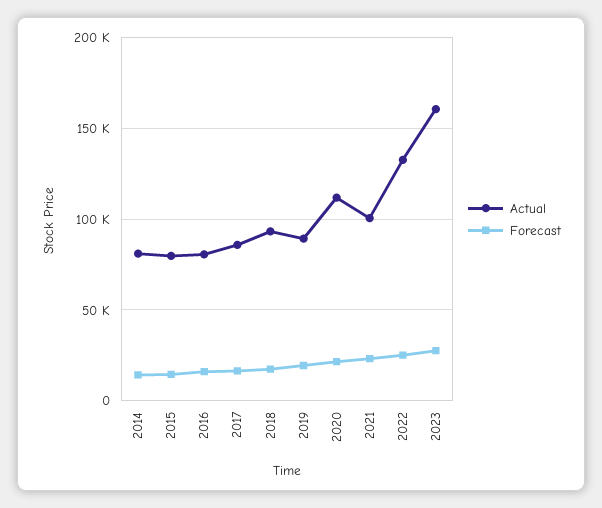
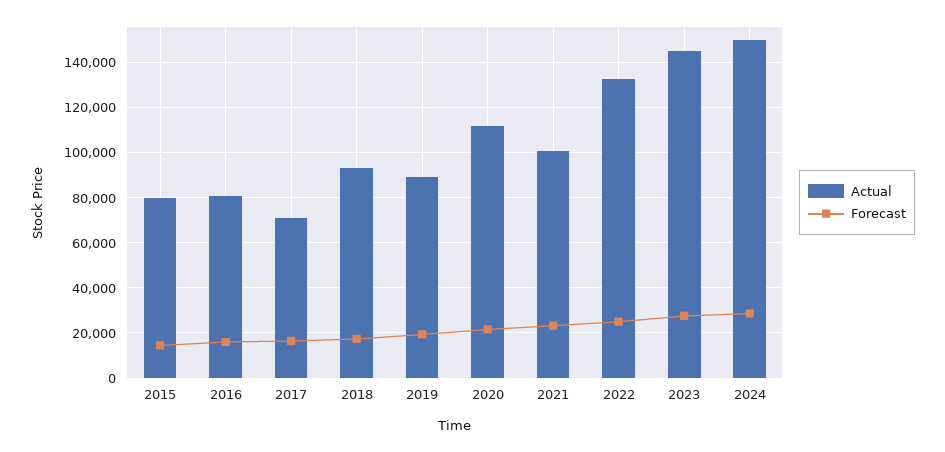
Actual, 2014: 80000 -> none
Forecast, 2014: 15000 -> none
Actual, 2017: 85000 -> 70000
Actual, 2023: 160000 -> 145000
Actual, 2024: none -> 150000
Forecast, 2024: none -> 30000

